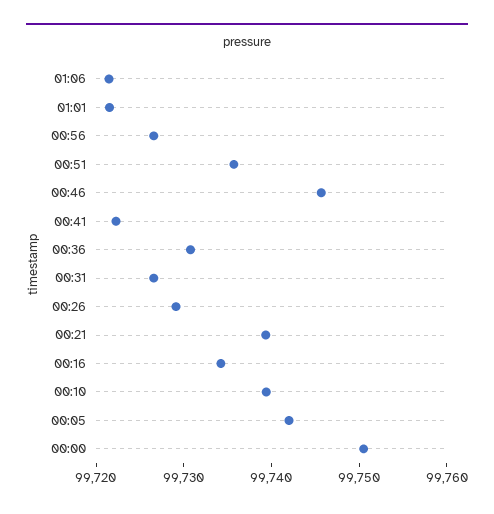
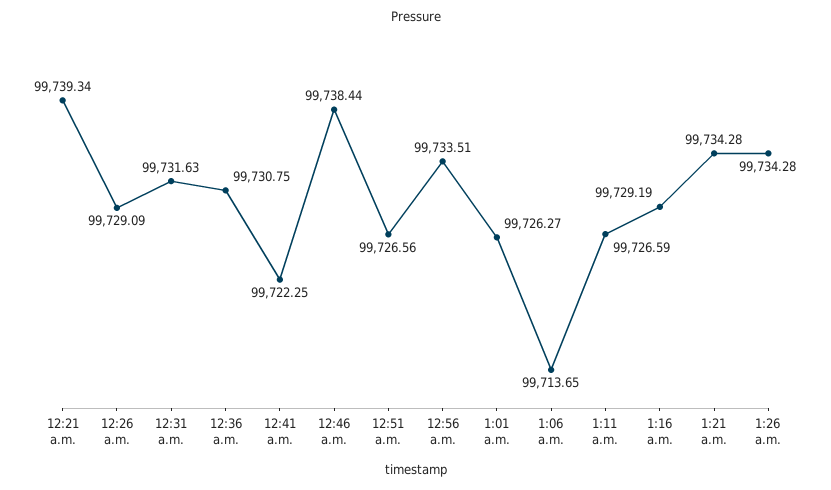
01:06: 99722 -> 99713.65
01:01: 99722 -> 99726.27
00:56: 99726 -> 99733.51
00:51: 99736 -> 99726.56
00:46: 99746 -> 99738.44
00:31: 99726 -> 99731.63
00:16: 99734 -> none
00:10: 99740 -> none
00:05: 99742 -> none
00:00: 99750 -> none
1:11 a.m.: none -> 99726.59
1:16 a.m.: none -> 99729.19
1:21 a.m.: none -> 99734.28
1:26 a.m.: none -> 99734.28

